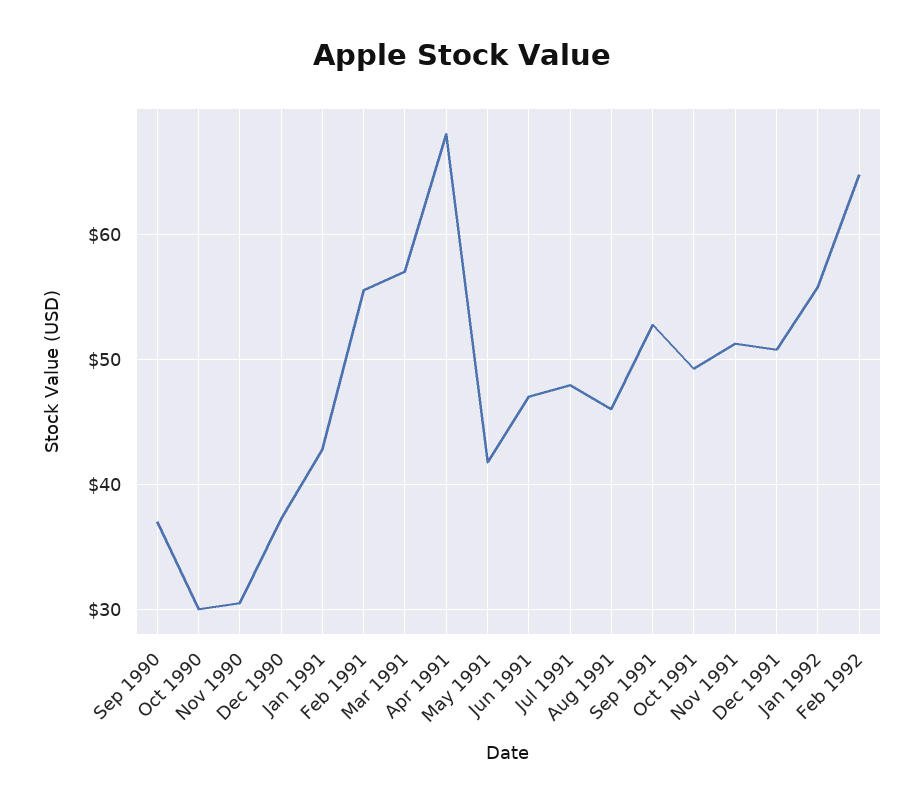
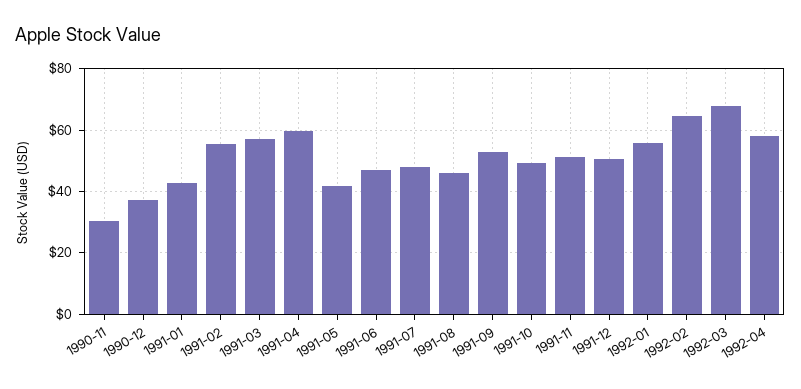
Sep 1990: 37 -> none
Oct 1990: 30 -> none
Apr 1991: 68 -> 60
1992-03: none -> 68
1992-04: none -> 58

